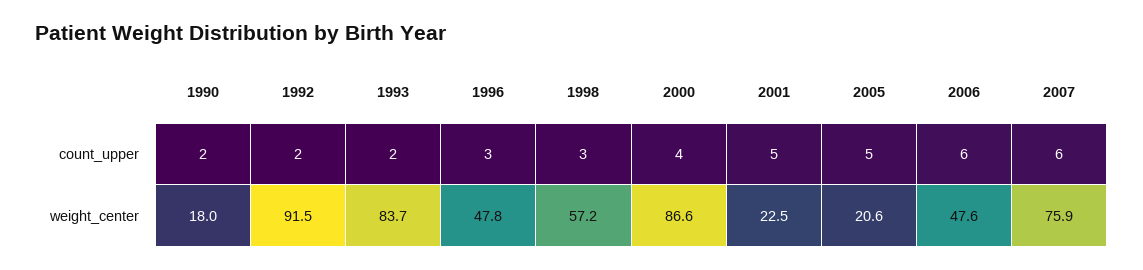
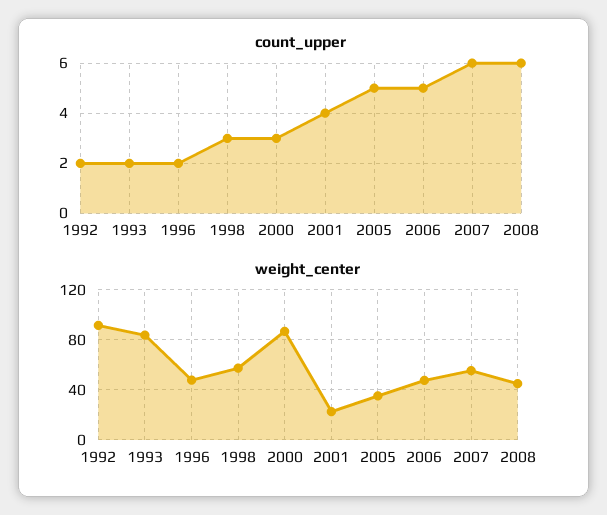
count_upper, 1990: 2 -> none
count_upper, 1996: 3 -> 2
count_upper, 2000: 4 -> 3
count_upper, 2001: 5 -> 4
count_upper, 2006: 6 -> 5
weight_center, 1990: 18 -> none
weight_center, 2005: 20.6 -> 35
weight_center, 2007: 75.9 -> 55
count_upper, 2008: none -> 6
weight_center, 2008: none -> 45

